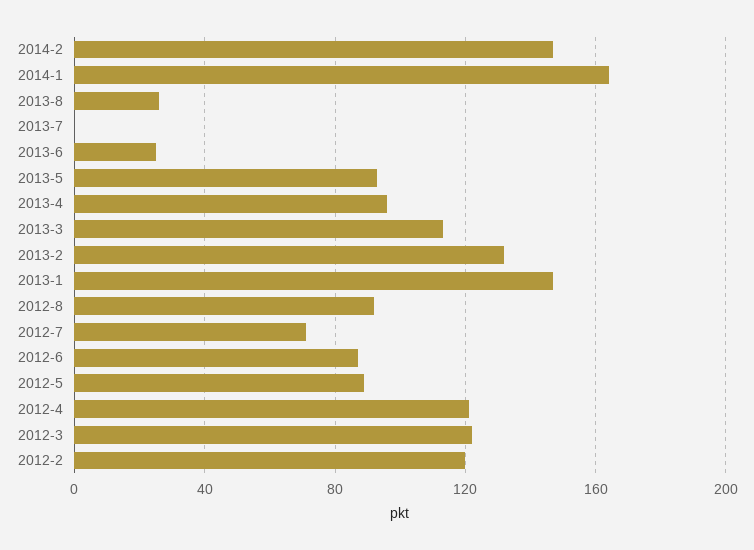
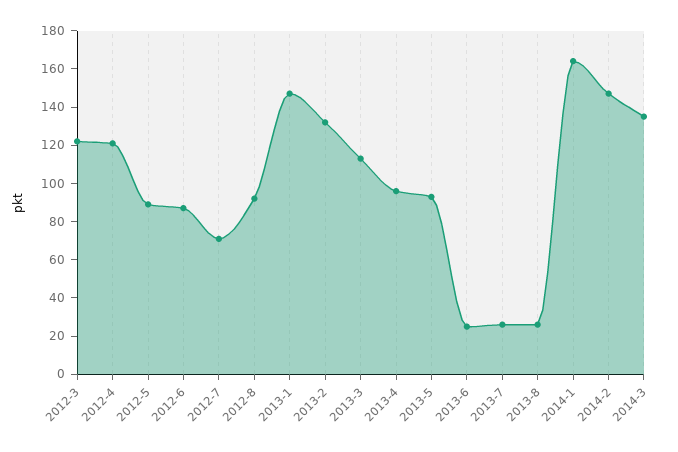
2013-7: 0 -> 25
2012-2: 120 -> none
2014-3: none -> 135

